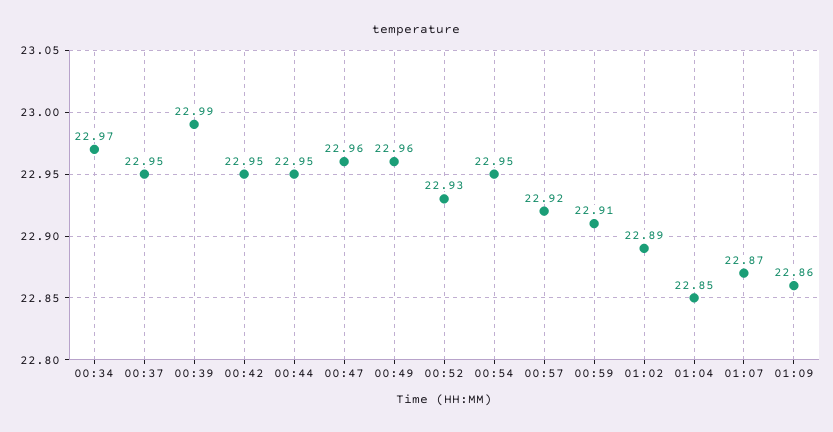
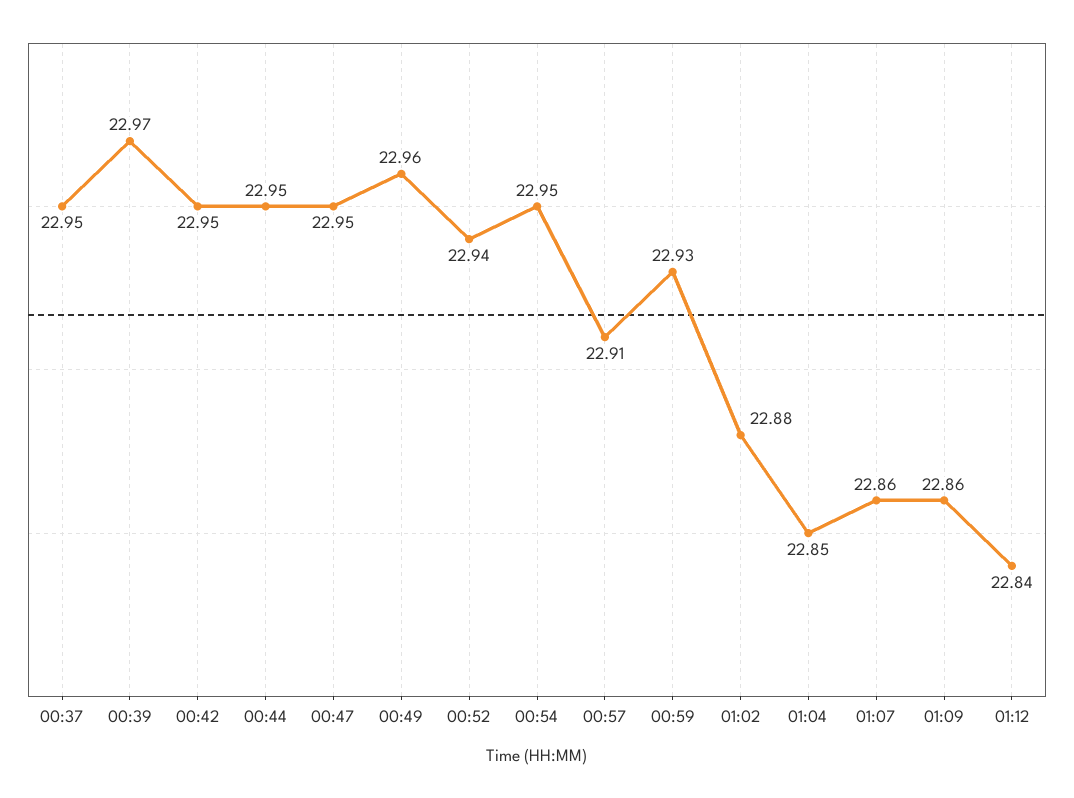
00:34: 22.97 -> none
00:39: 22.99 -> 22.97
00:47: 22.96 -> 22.95
00:52: 22.93 -> 22.94
00:57: 22.92 -> 22.91
00:59: 22.91 -> 22.93
01:02: 22.89 -> 22.88
01:07: 22.87 -> 22.86
01:12: none -> 22.84

